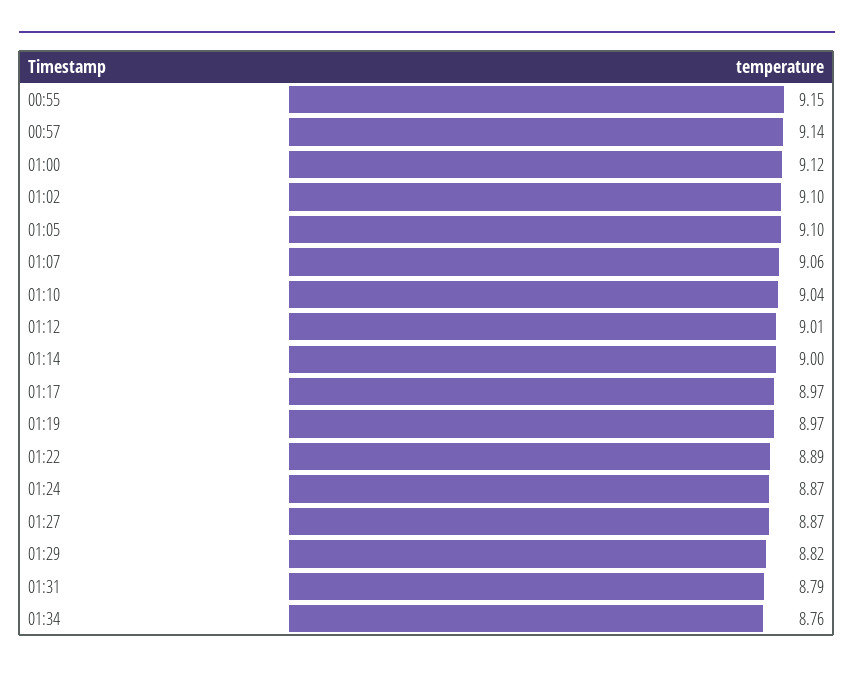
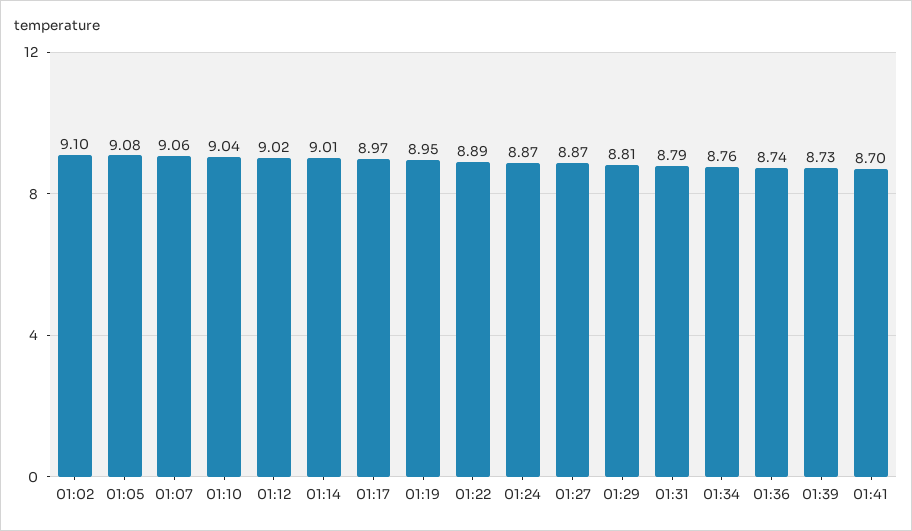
00:55: 9.15 -> none
00:57: 9.14 -> none
01:00: 9.12 -> none
01:05: 9.1 -> 9.08
01:12: 9.01 -> 9.02
01:14: 9 -> 9.01
01:19: 8.97 -> 8.95
01:29: 8.82 -> 8.81
01:36: none -> 8.74
01:39: none -> 8.73
01:41: none -> 8.7

